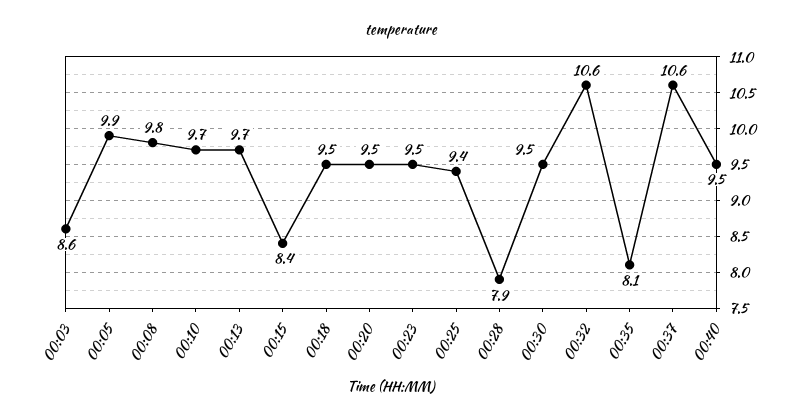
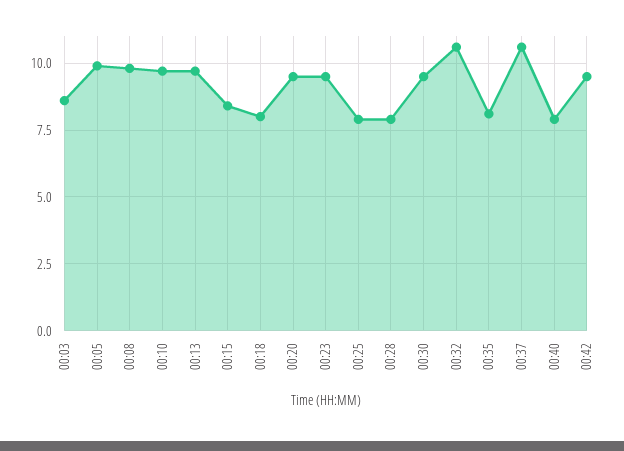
00:18: 9.5 -> 8
00:25: 9.4 -> 8
00:40: 9.5 -> 8
00:42: none -> 9.5

